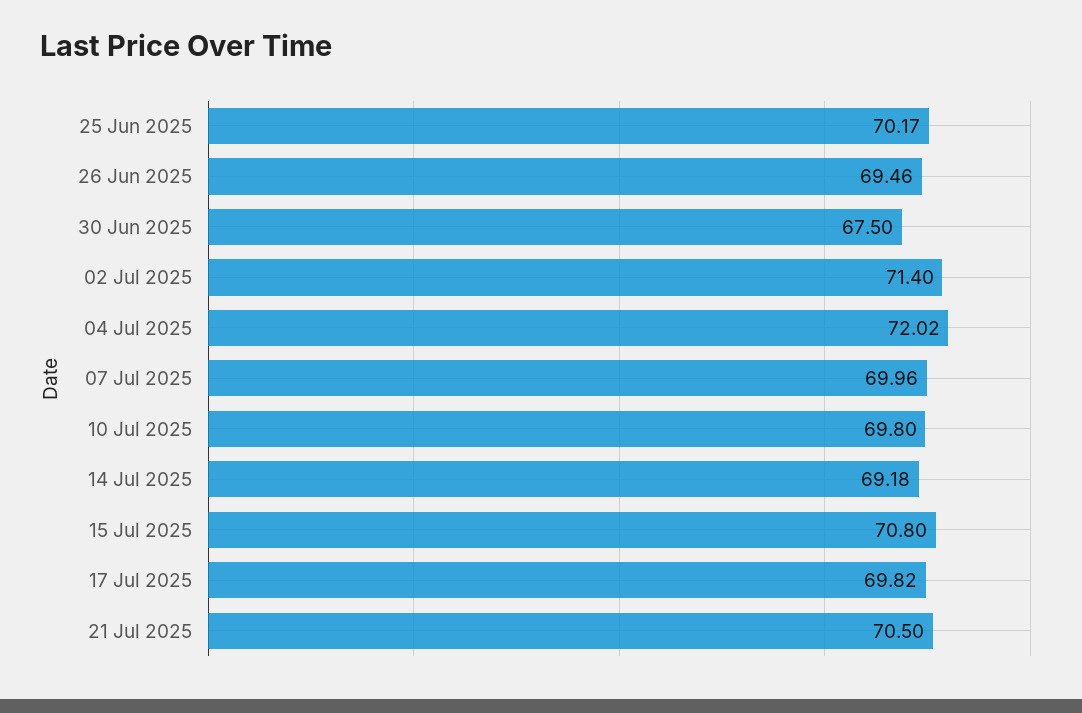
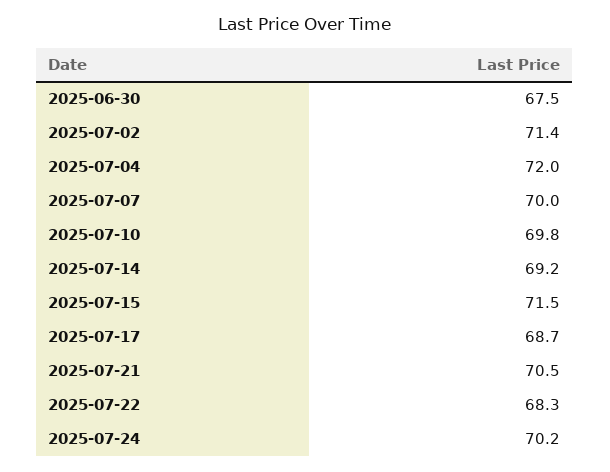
25 Jun 2025: 70.17 -> none
26 Jun 2025: 69.46 -> none
15 Jul 2025: 70.8 -> 71.5
17 Jul 2025: 69.82 -> 68.7
2025-07-22: none -> 68.3
2025-07-24: none -> 70.2

